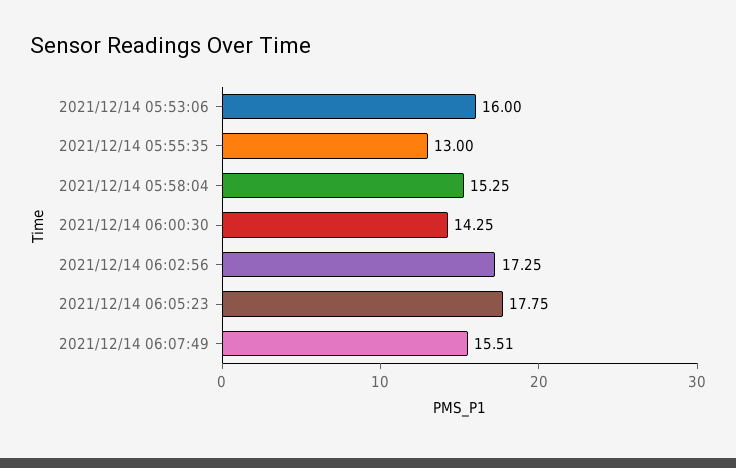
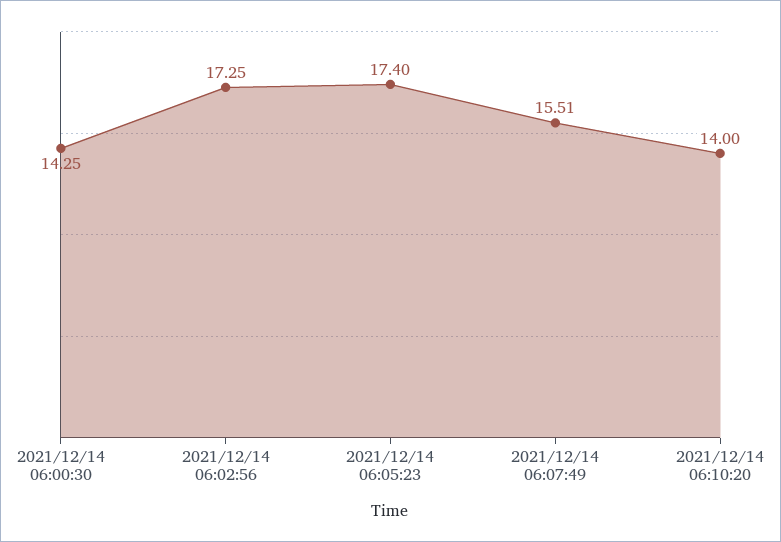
2021/12/14 05:53:06: 16 -> none
2021/12/14 05:55:35: 13 -> none
2021/12/14 05:58:04: 15.25 -> none
2021/12/14 06:05:23: 17.75 -> 17.4
2021/12/14 06:10:20: none -> 14

